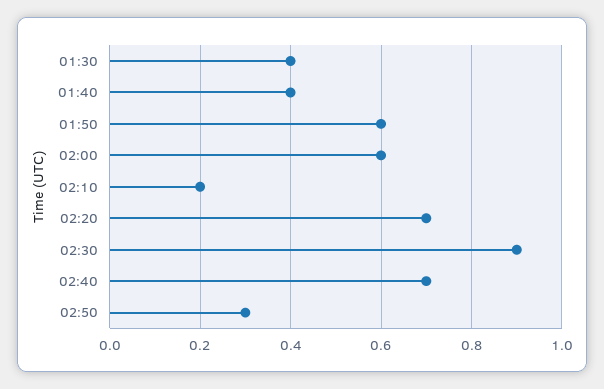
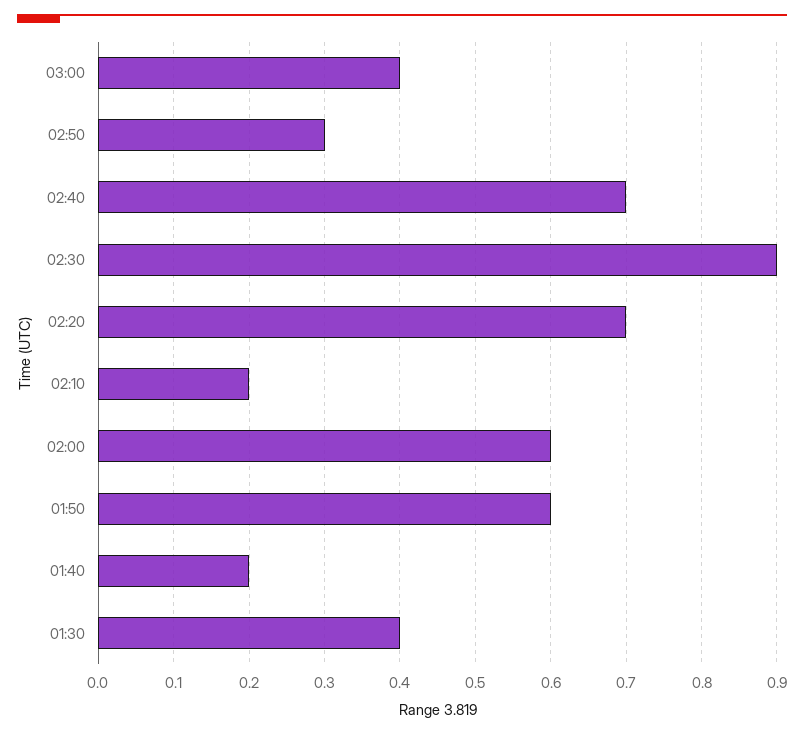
01:40: 0.4 -> 0.2
03:00: none -> 0.4

